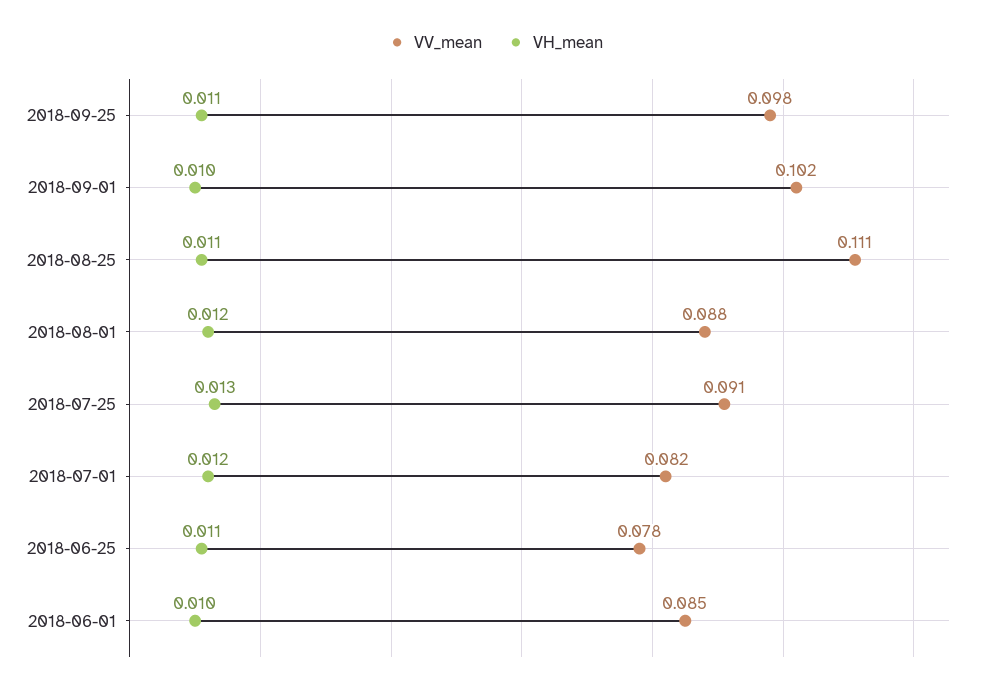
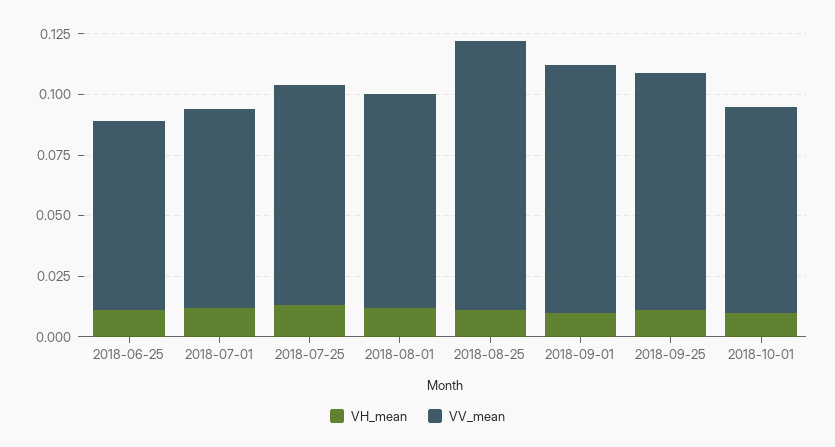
VV_mean, 2018-06-01: 0.085 -> none
VH_mean, 2018-06-01: 0.01 -> none
VH_mean, 2018-10-01: none -> 0.01
VV_mean, 2018-10-01: none -> 0.085

